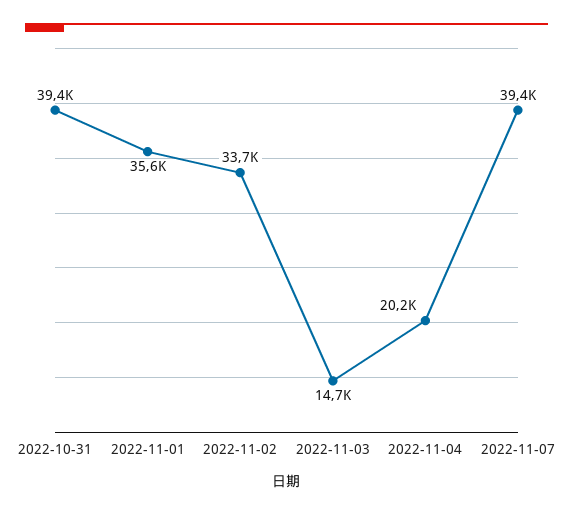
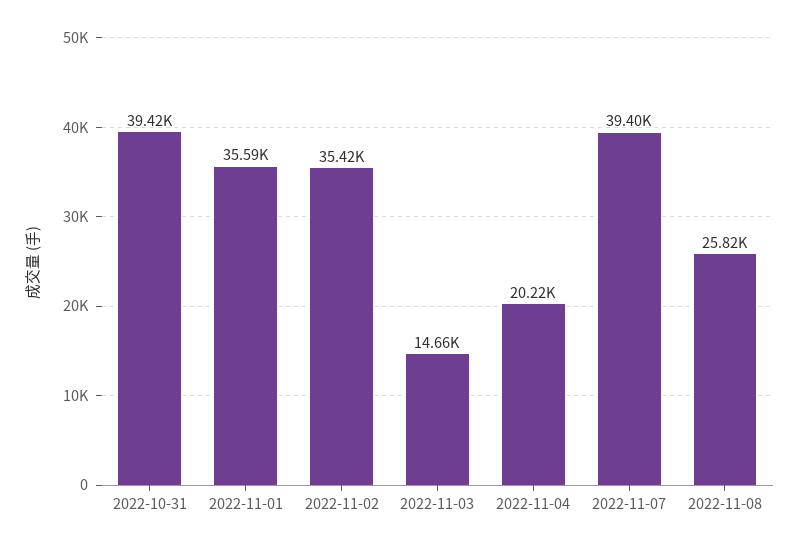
2022-11-02: 33700 -> 35420
2022-11-08: none -> 25820

